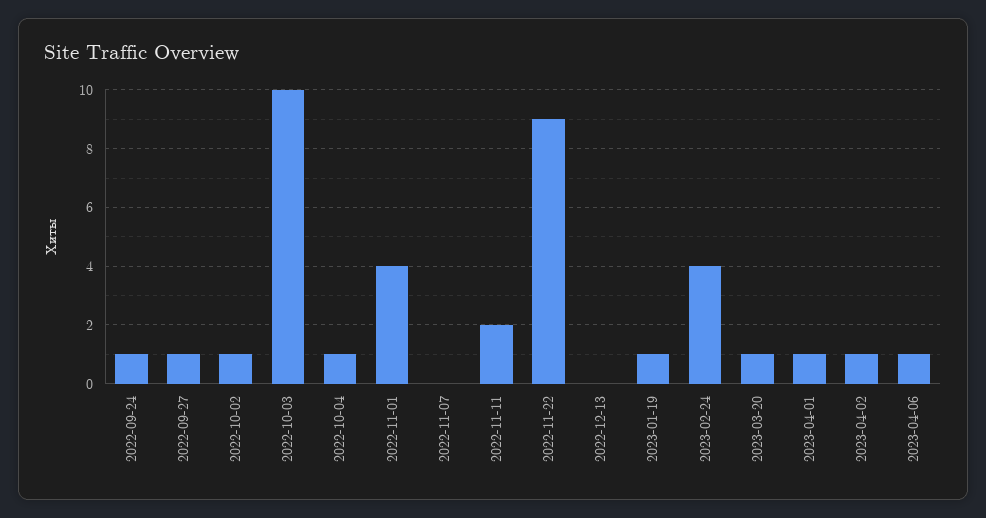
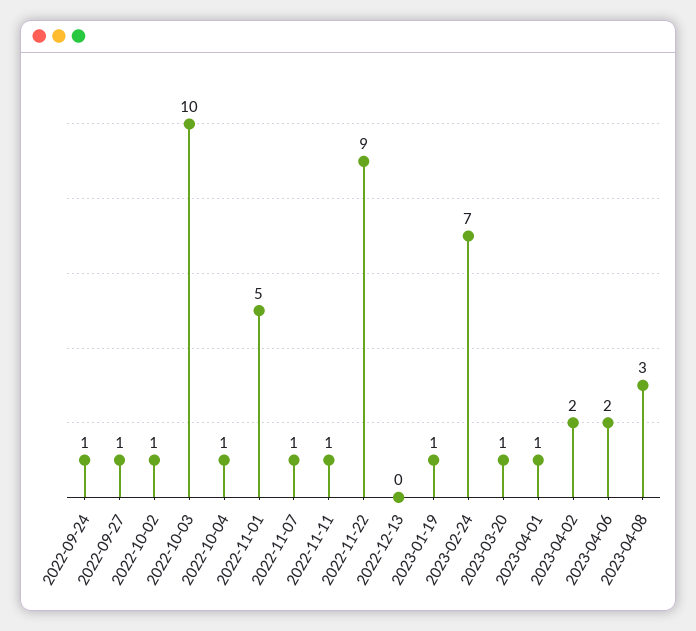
2022-11-01: 4 -> 5
2022-11-07: 0 -> 1
2022-11-11: 2 -> 1
2023-02-24: 4 -> 7
2023-04-02: 1 -> 2
2023-04-06: 1 -> 2
2023-04-08: none -> 3

